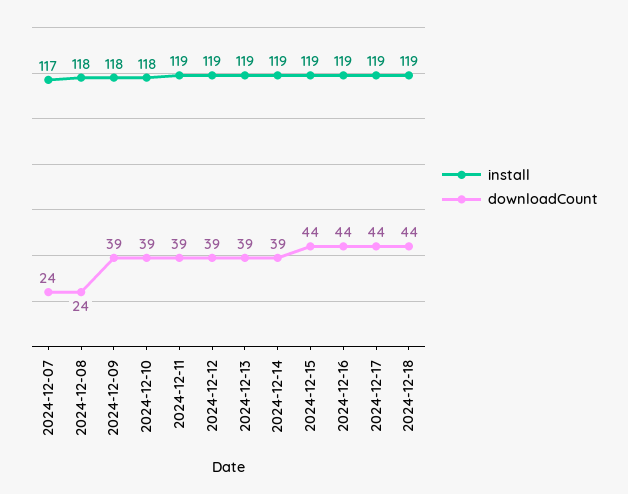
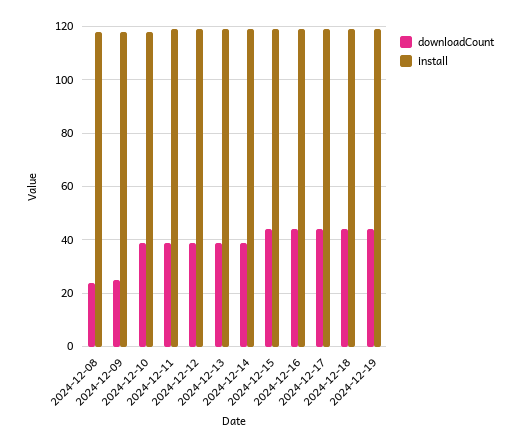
install, 2024-12-07: 117 -> none
downloadCount, 2024-12-07: 24 -> none
downloadCount, 2024-12-09: 39 -> 25
downloadCount, 2024-12-19: none -> 45
install, 2024-12-19: none -> 120

